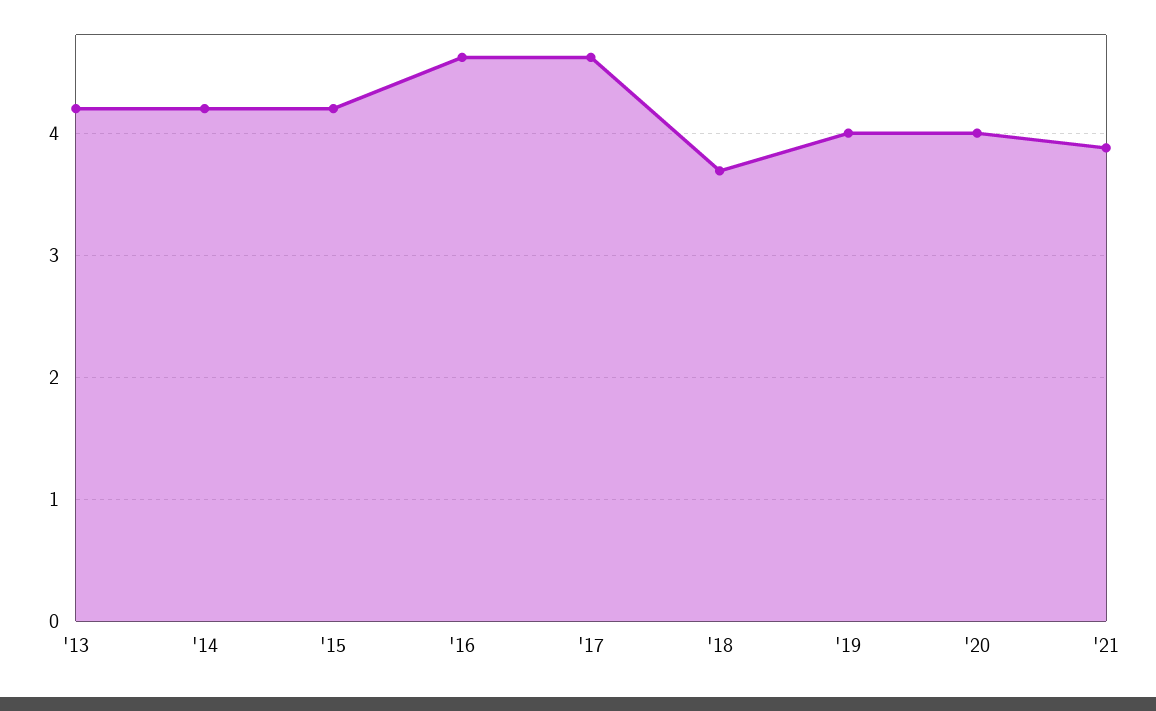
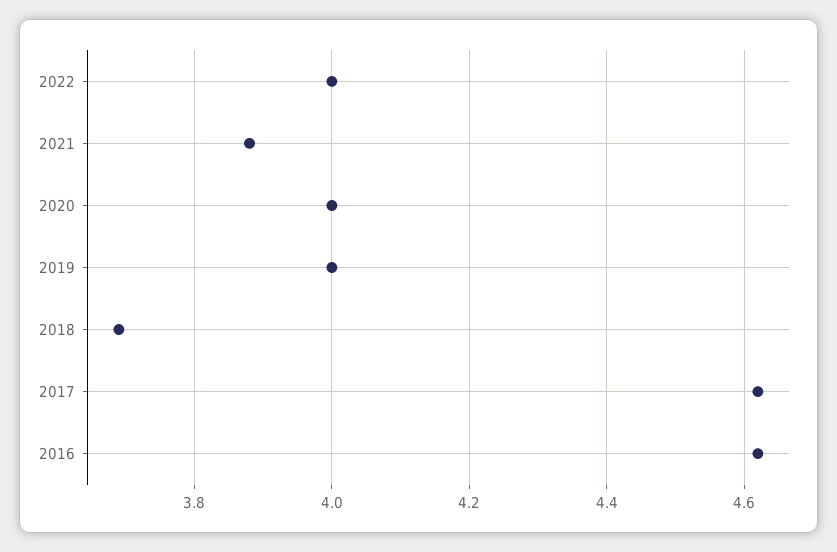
'13: 4.2 -> none
'14: 4.2 -> none
'15: 4.2 -> none
2022: none -> 4

